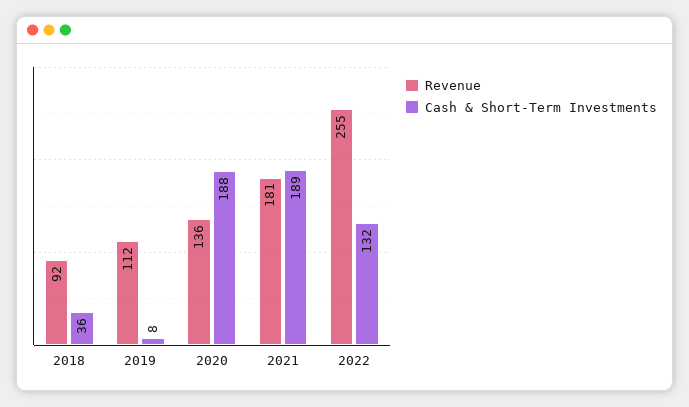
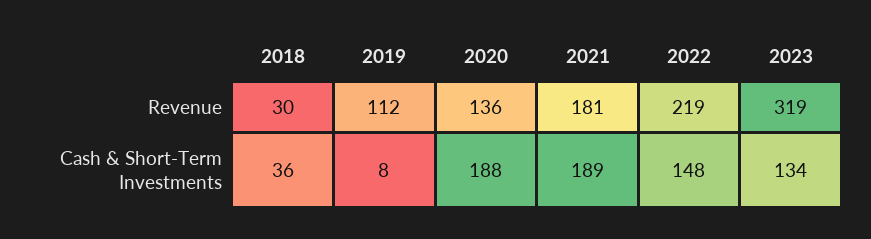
Revenue, 2018: 92 -> 30
Revenue, 2022: 255 -> 219
Cash & Short-Term Investments, 2022: 132 -> 148
Revenue, 2023: none -> 319
Cash & Short-Term Investments, 2023: none -> 134

